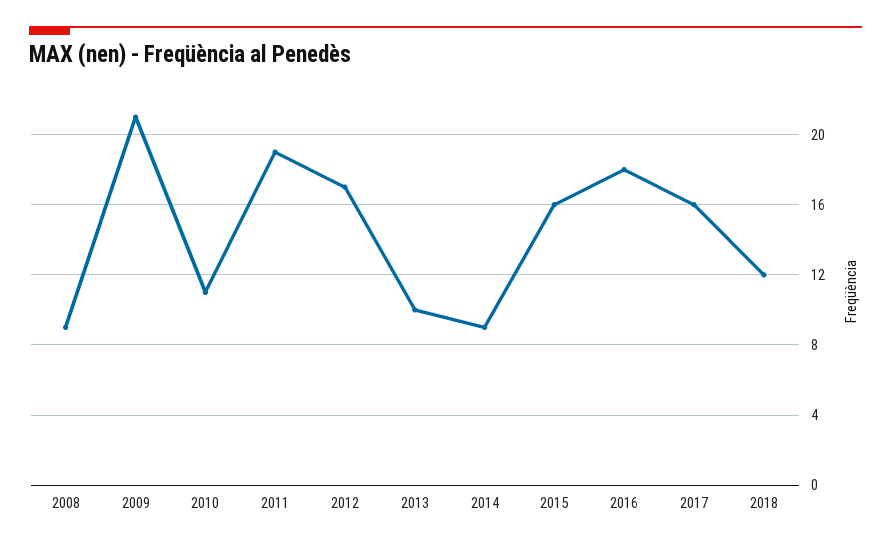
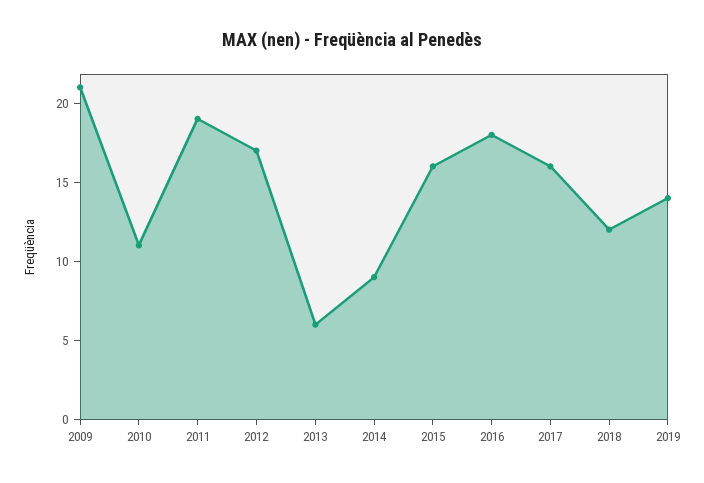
2008: 9 -> none
2013: 10 -> 6
2019: none -> 14

